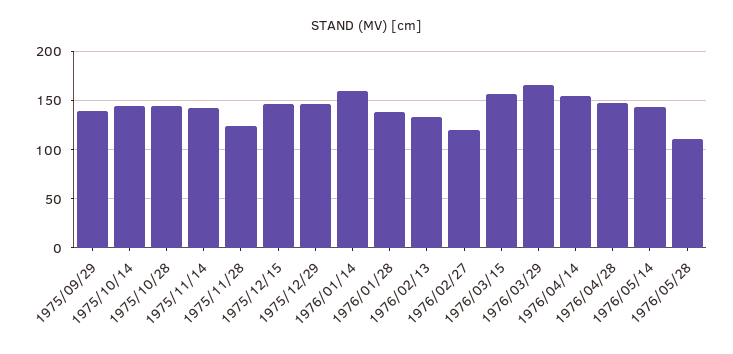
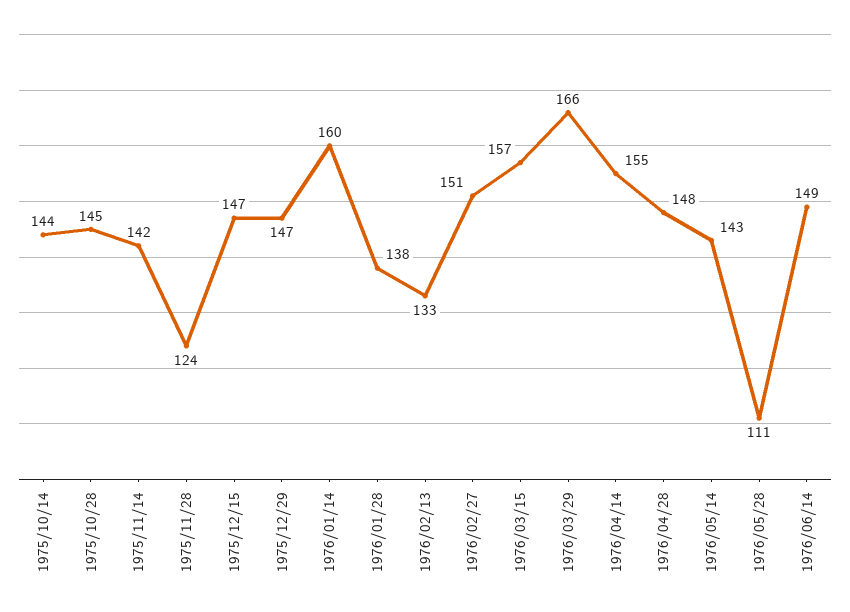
1975/09/29: 140 -> none
1976/02/27: 120 -> 151
1976/06/14: none -> 149

